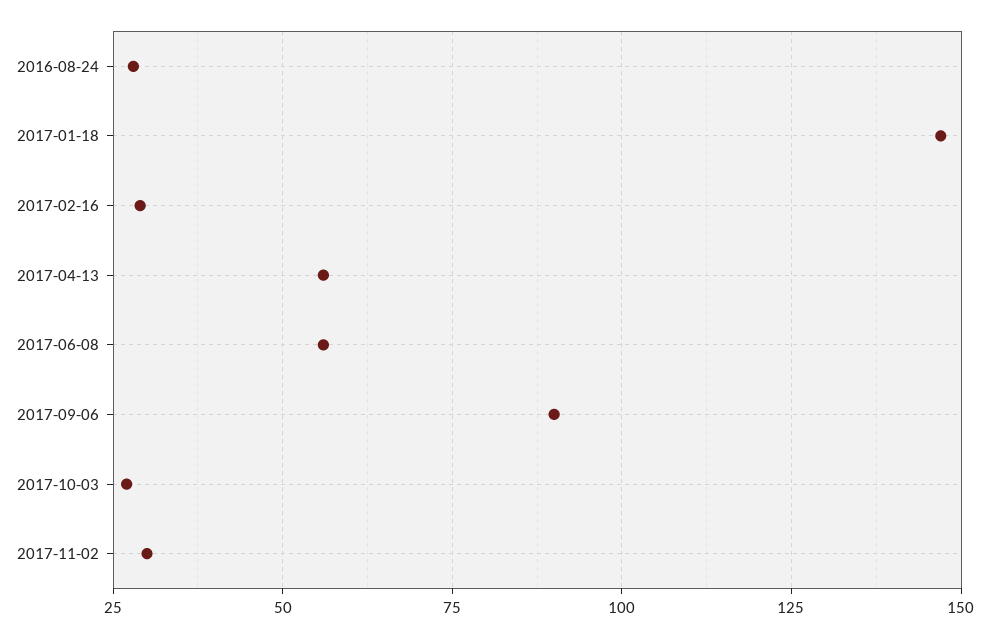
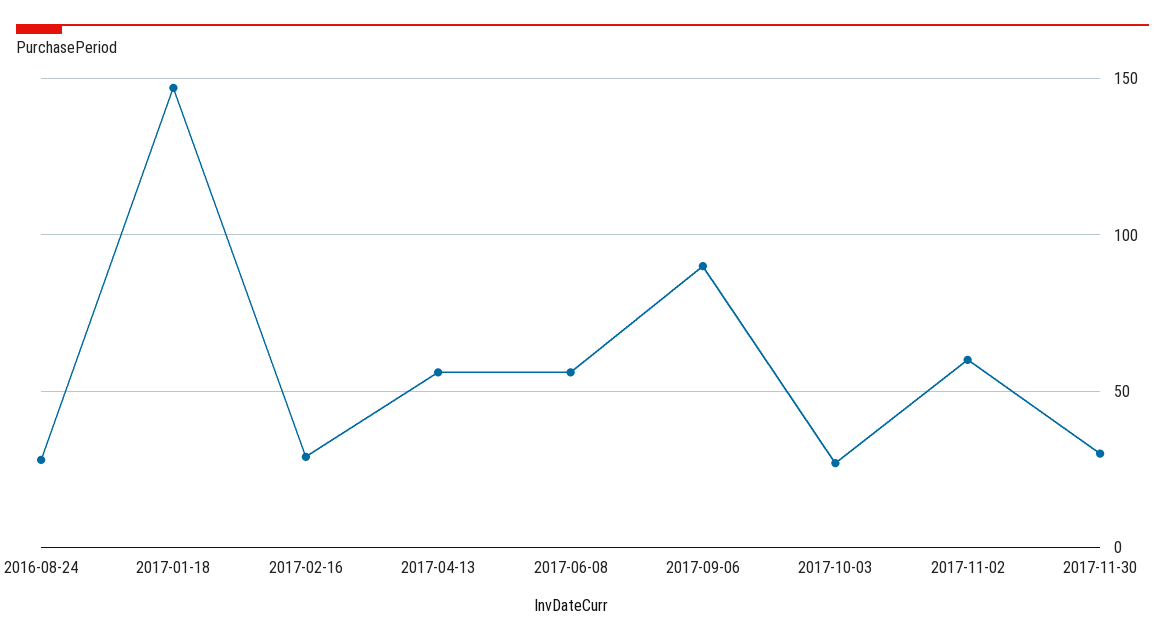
2017-11-02: 30 -> 60
2017-11-30: none -> 30

